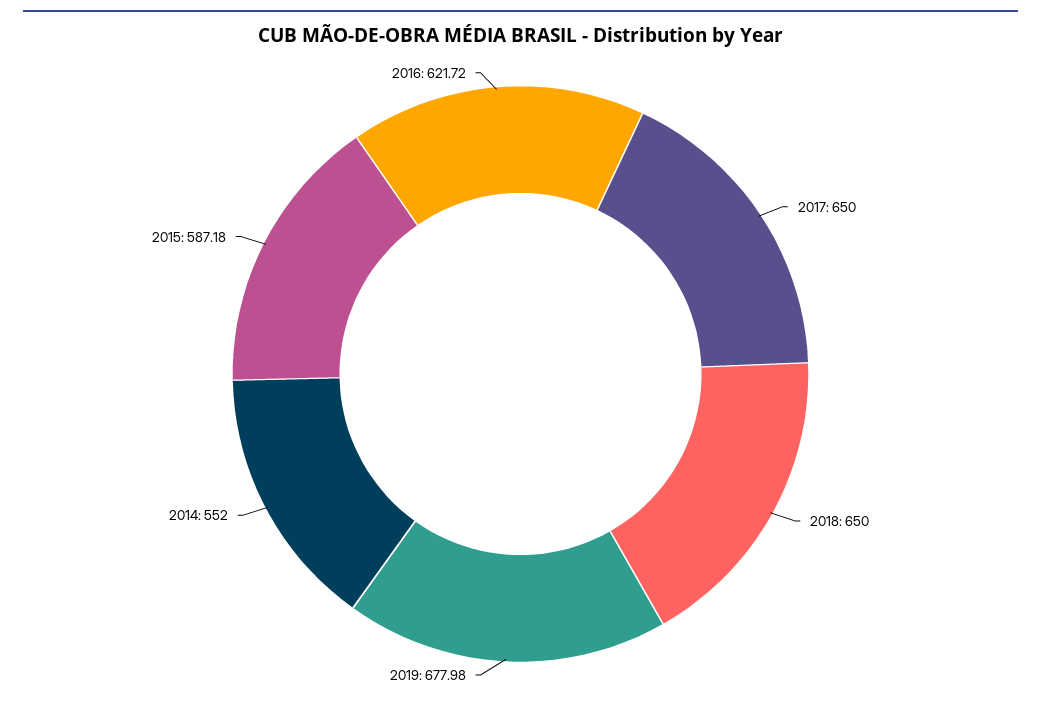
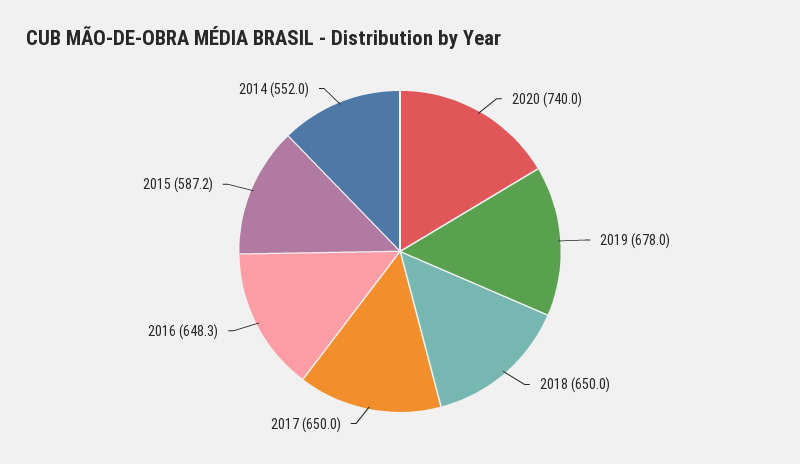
2016: 621.72 -> 648.3
2020: none -> 740

